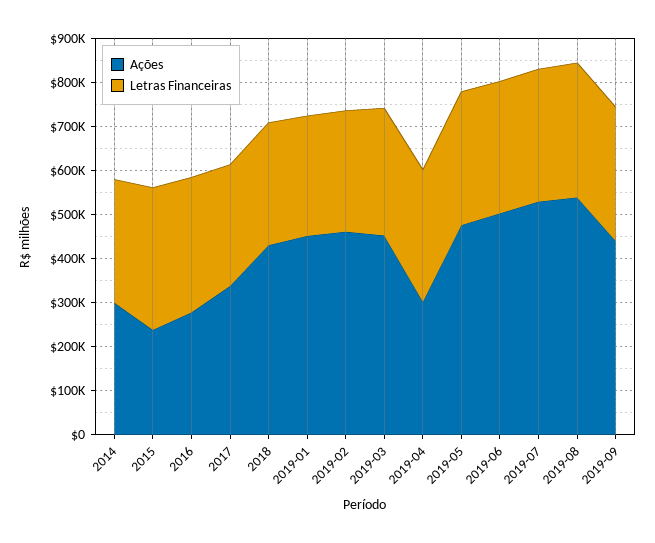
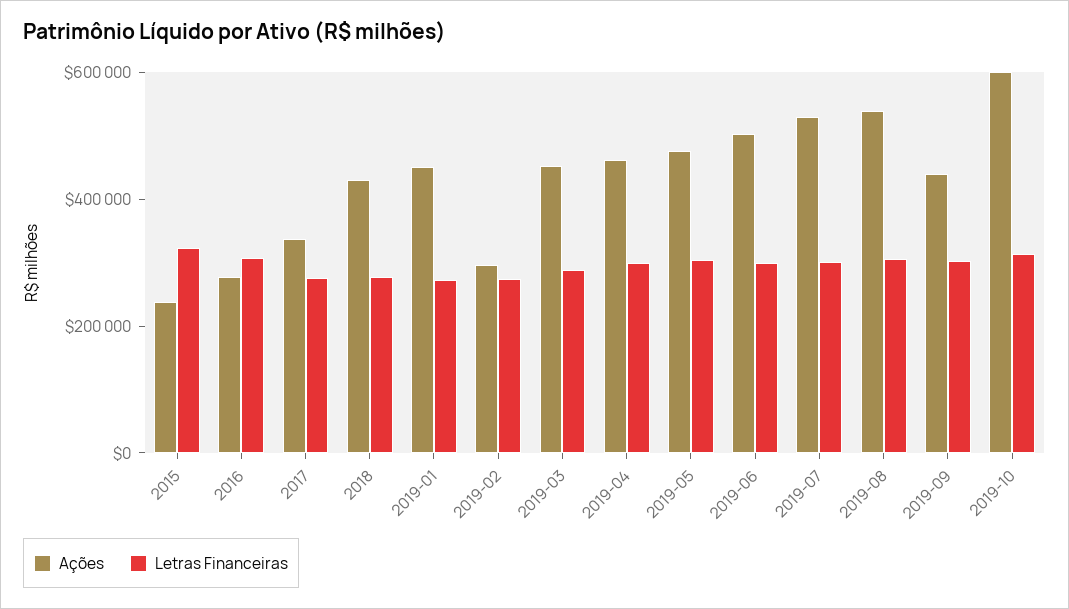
Ações, 2014: 300000 -> none
Letras Financeiras, 2014: 280000 -> none
Ações, 2019-02: 460000 -> 300000
Ações, 2019-04: 300000 -> 450000
Ações, 2019-10: none -> 600000
Letras Financeiras, 2019-10: none -> 300000

